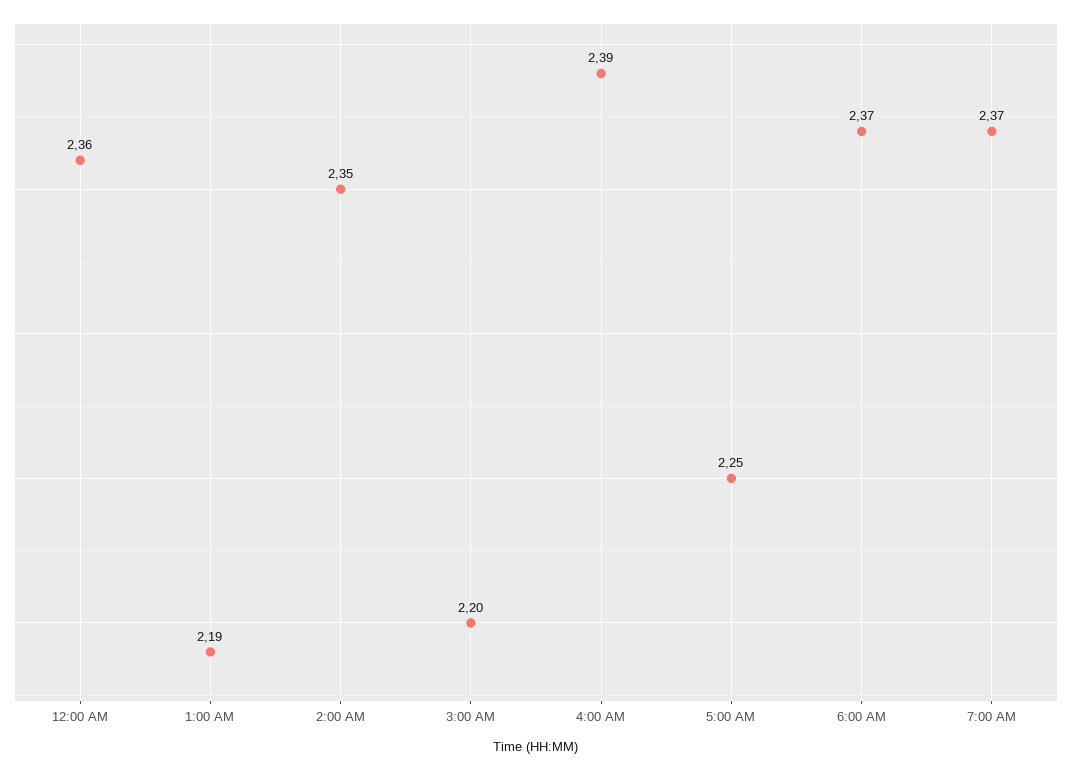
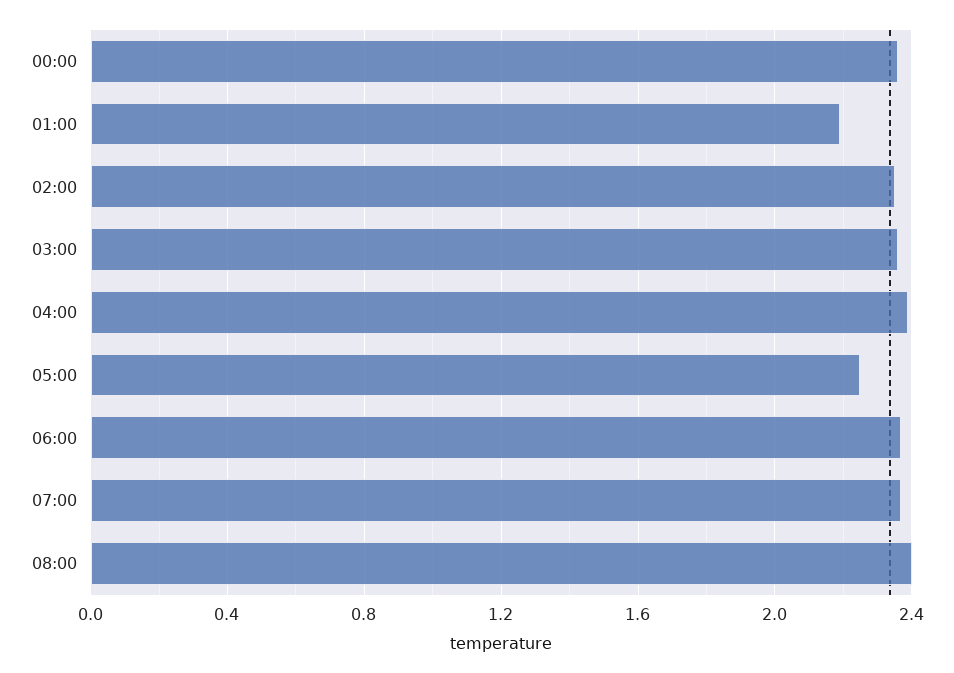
3:00 AM: 2.2 -> 2.35
08:00: none -> 2.4

